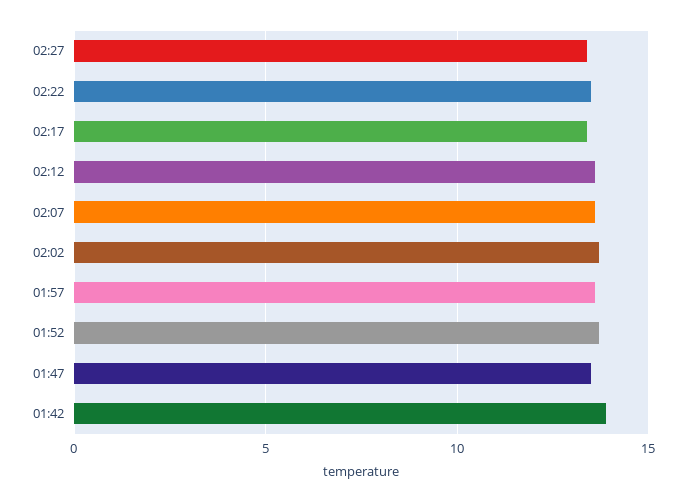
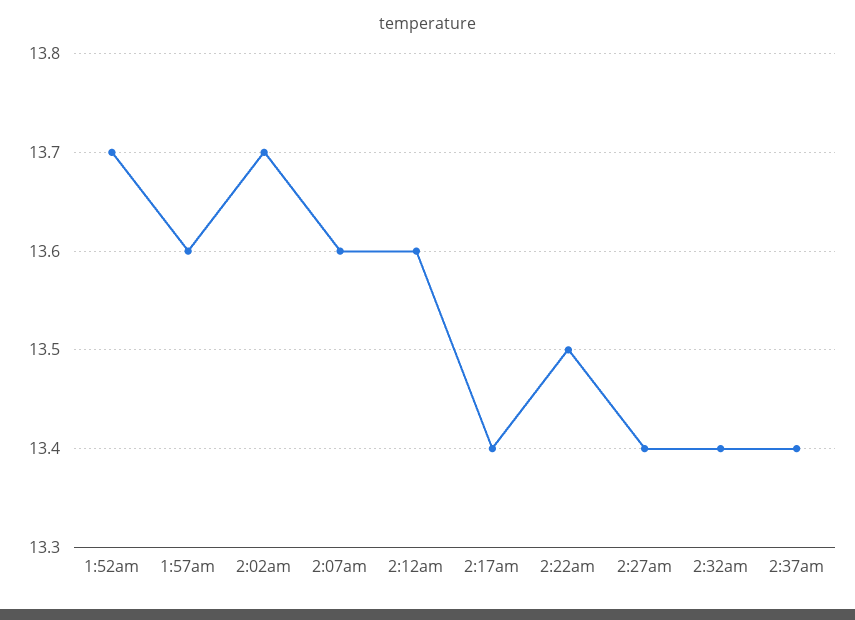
01:47: 13.5 -> none
01:42: 14 -> none
2:32am: none -> 13.4
2:37am: none -> 13.4

